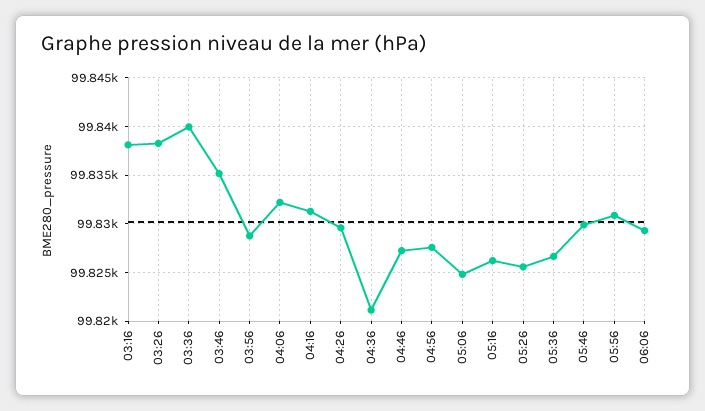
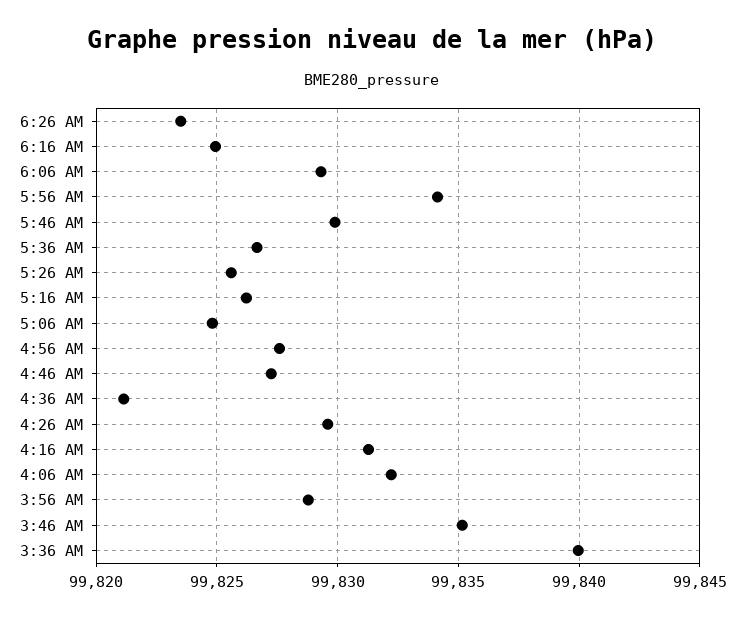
03:16: 99838 -> none
03:26: 99838 -> none
05:56: 99831 -> 99834
6:26 AM: none -> 99823.5
6:16 AM: none -> 99825

